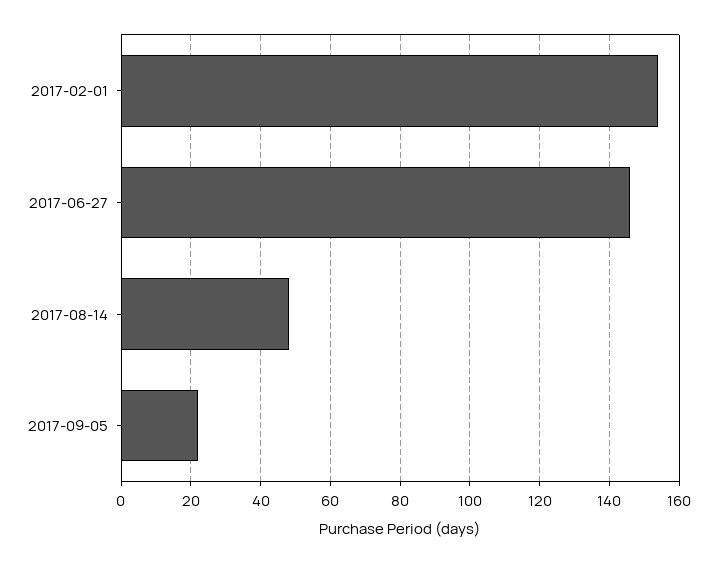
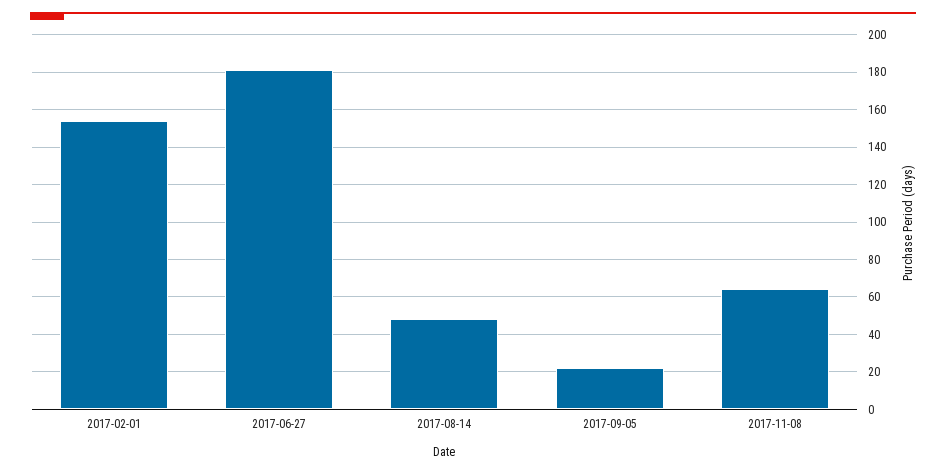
2017-06-27: 145 -> 180
2017-11-08: none -> 65

